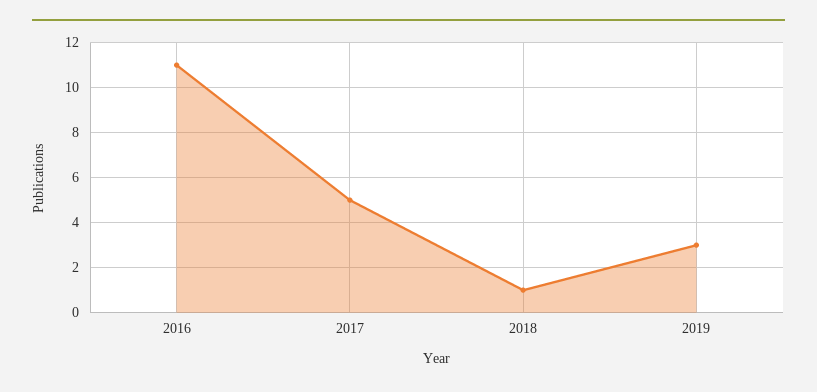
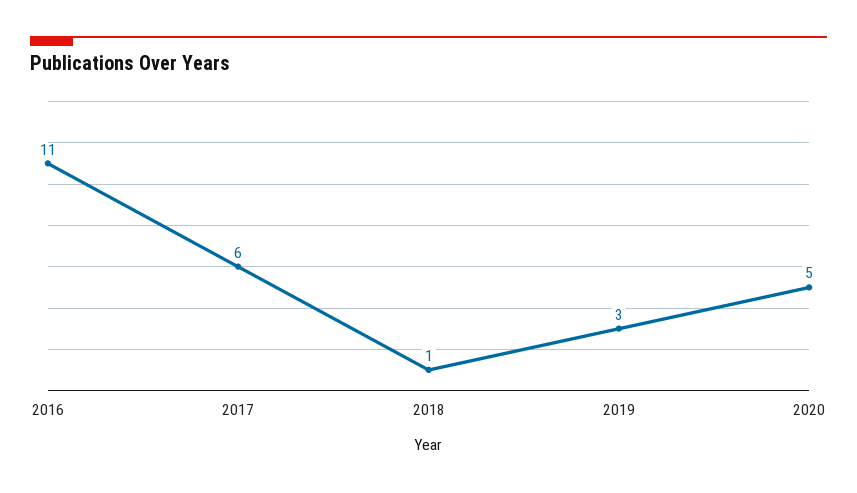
2017: 5 -> 6
2020: none -> 5

